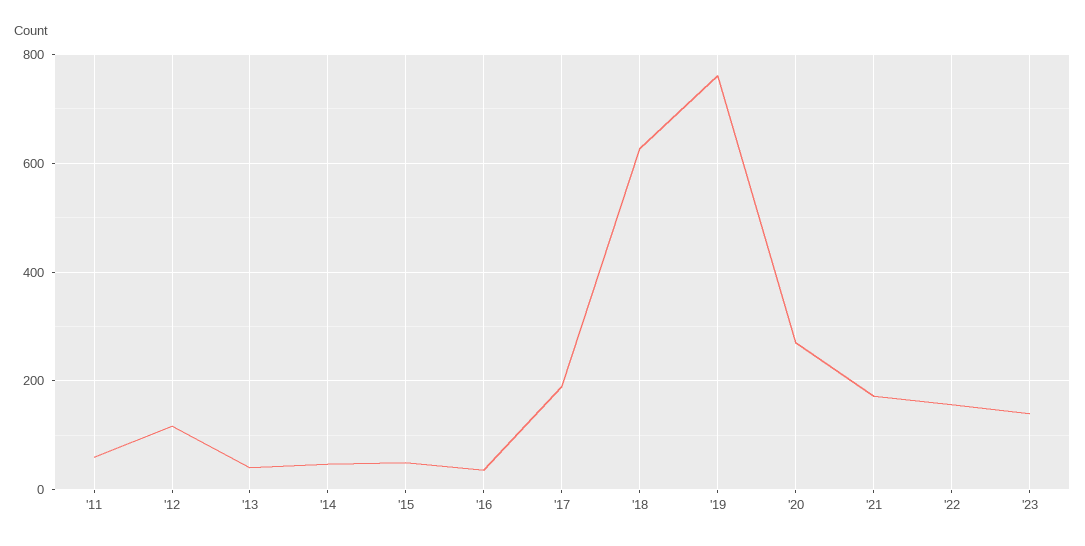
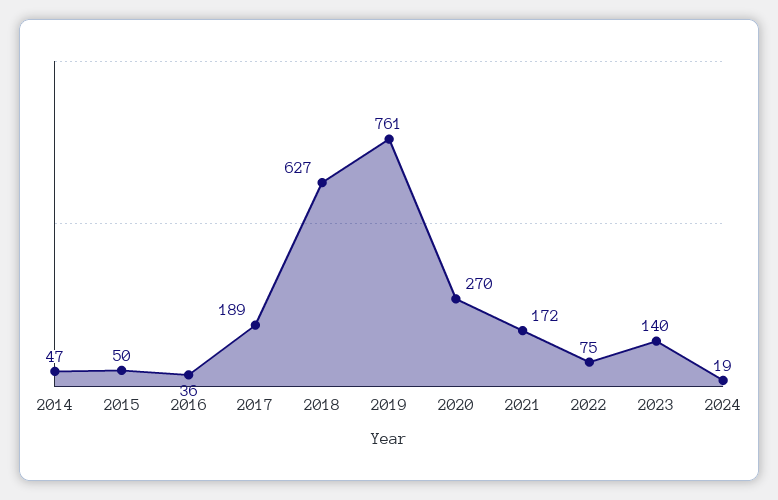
'11: 60 -> none
'12: 120 -> none
'13: 40 -> none
'22: 160 -> 75
2024: none -> 19

